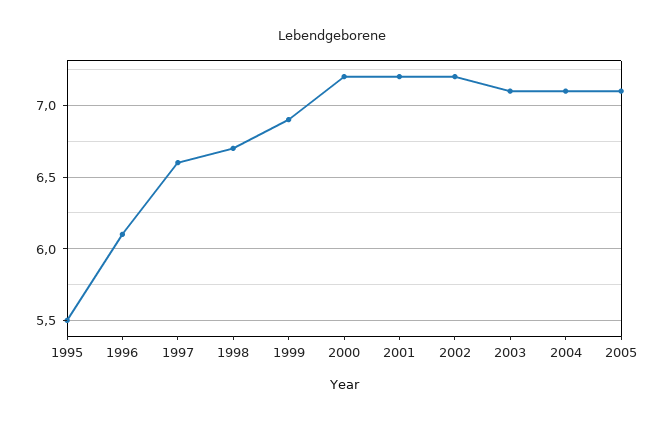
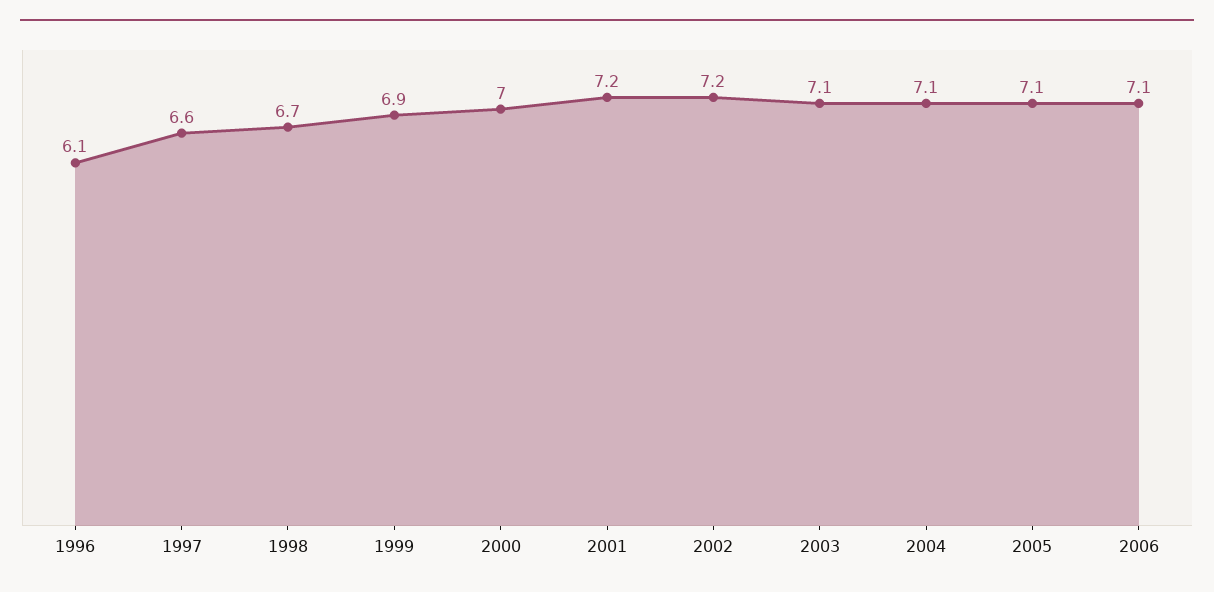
1995: 5.5 -> none
2000: 7.2 -> 7
2006: none -> 7.1

